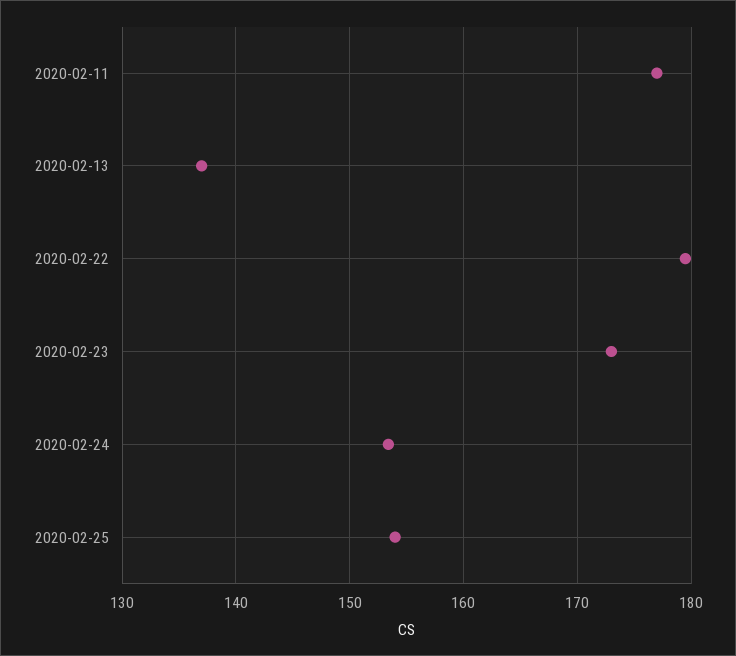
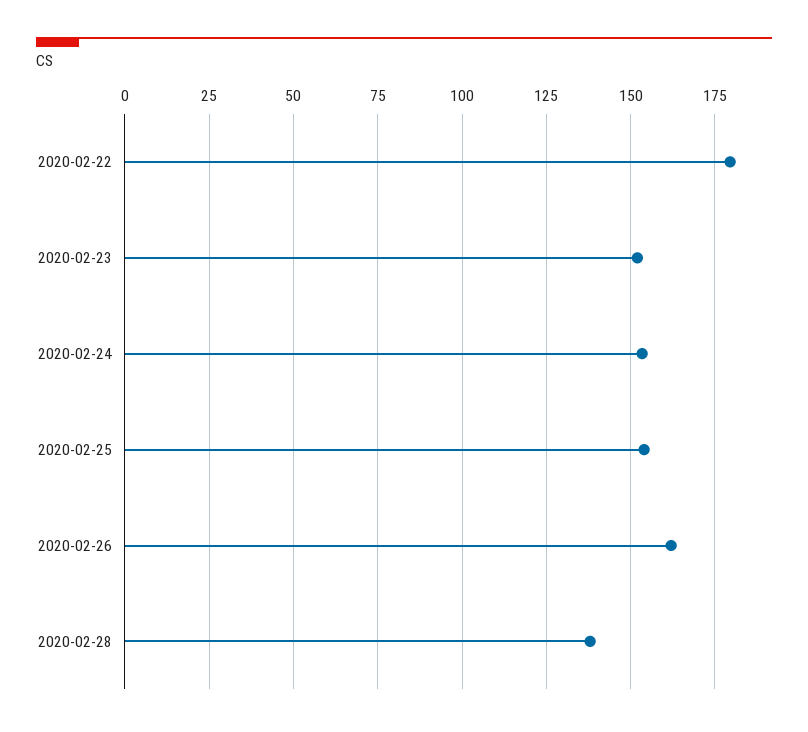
2020-02-11: 177 -> none
2020-02-13: 137 -> none
2020-02-23: 173 -> 152.5
2020-02-26: none -> 162.5
2020-02-28: none -> 137.5

